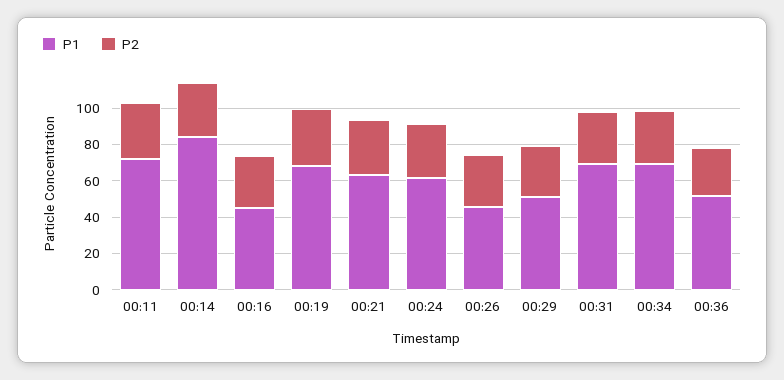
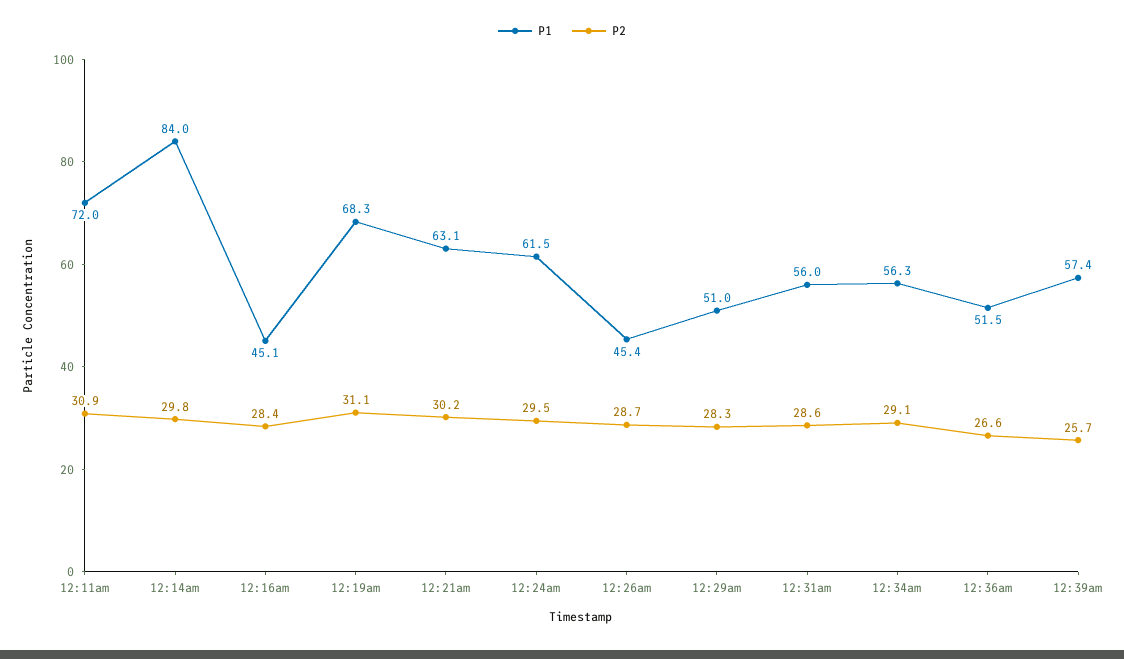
P1, 00:31: 70 -> 56
P1, 00:34: 70 -> 56.3
P1, 12:39am: none -> 57.4
P2, 12:39am: none -> 25.7

